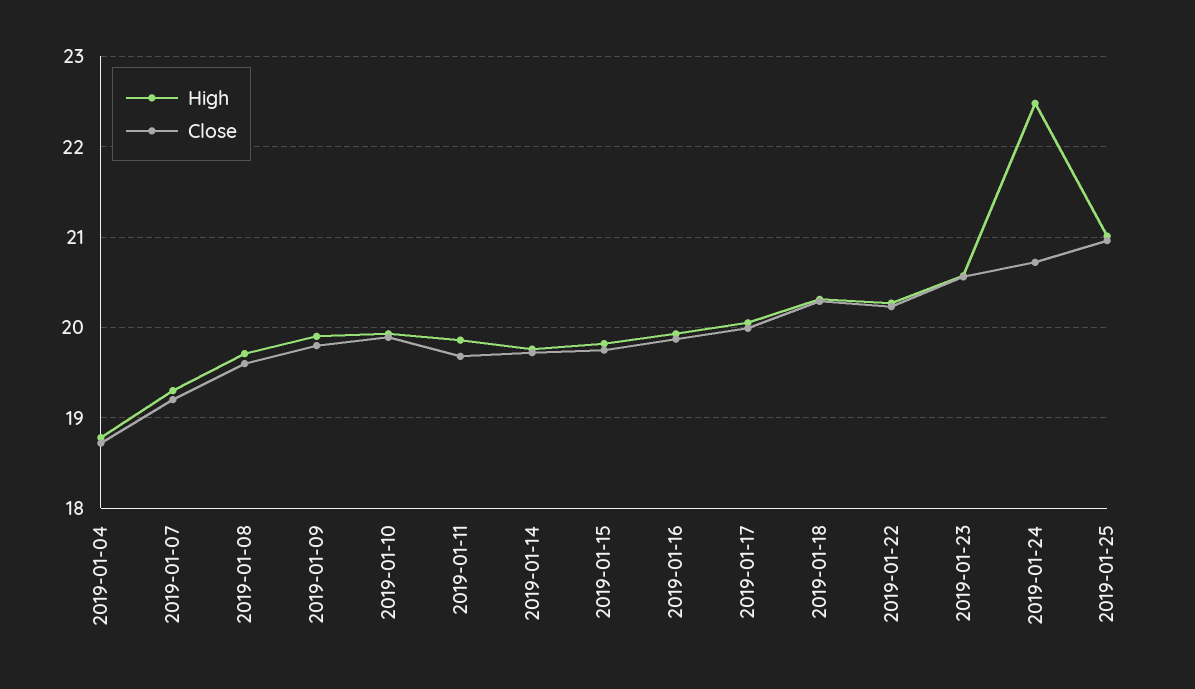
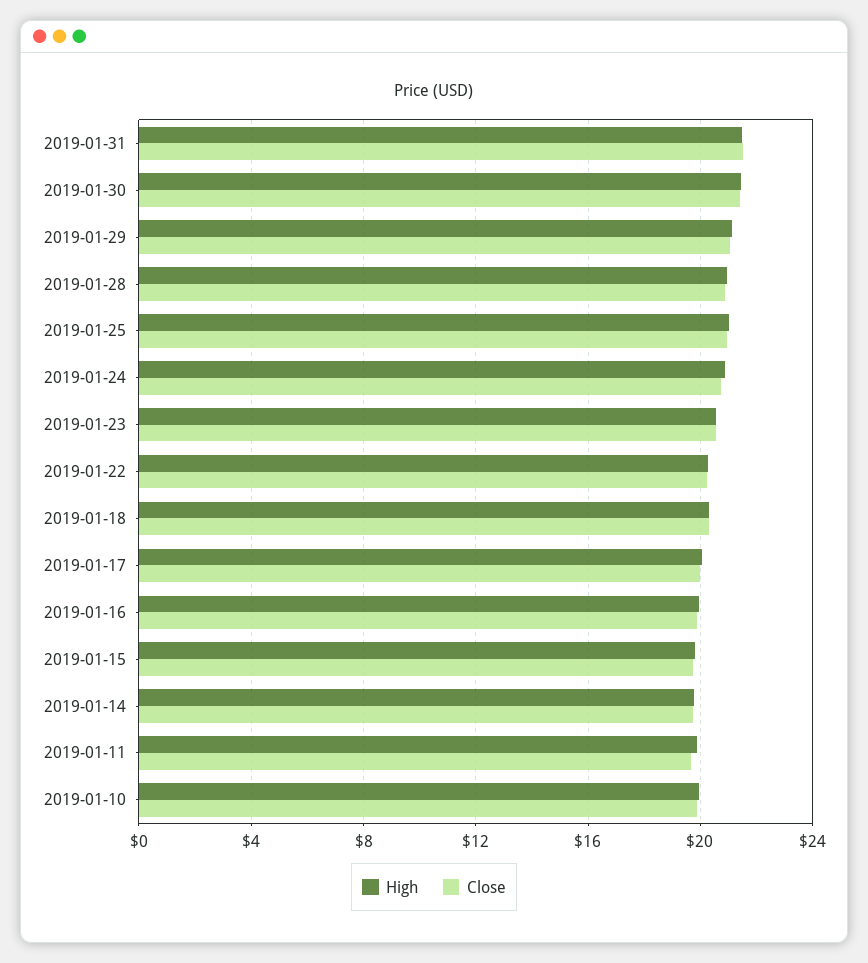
High, 2019-01-04: 18.8 -> none
Close, 2019-01-04: 18.7 -> none
High, 2019-01-07: 19.3 -> none
Close, 2019-01-07: 19.2 -> none
High, 2019-01-08: 19.7 -> none
Close, 2019-01-08: 19.6 -> none
High, 2019-01-09: 19.9 -> none
Close, 2019-01-09: 19.8 -> none
High, 2019-01-24: 22.5 -> 21
High, 2019-01-31: none -> 21.5
Close, 2019-01-31: none -> 21.5
High, 2019-01-30: none -> 21.5
Close, 2019-01-30: none -> 21.5
High, 2019-01-29: none -> 21
Close, 2019-01-29: none -> 21
High, 2019-01-28: none -> 21
Close, 2019-01-28: none -> 21

